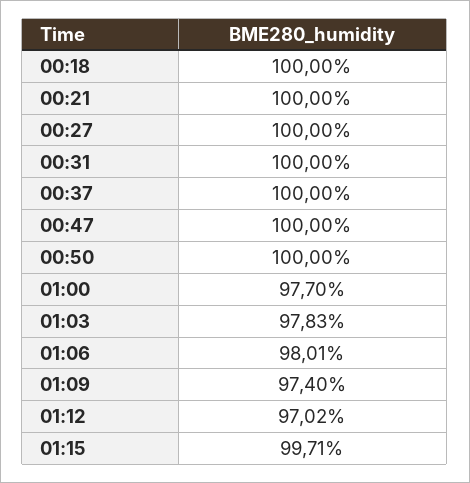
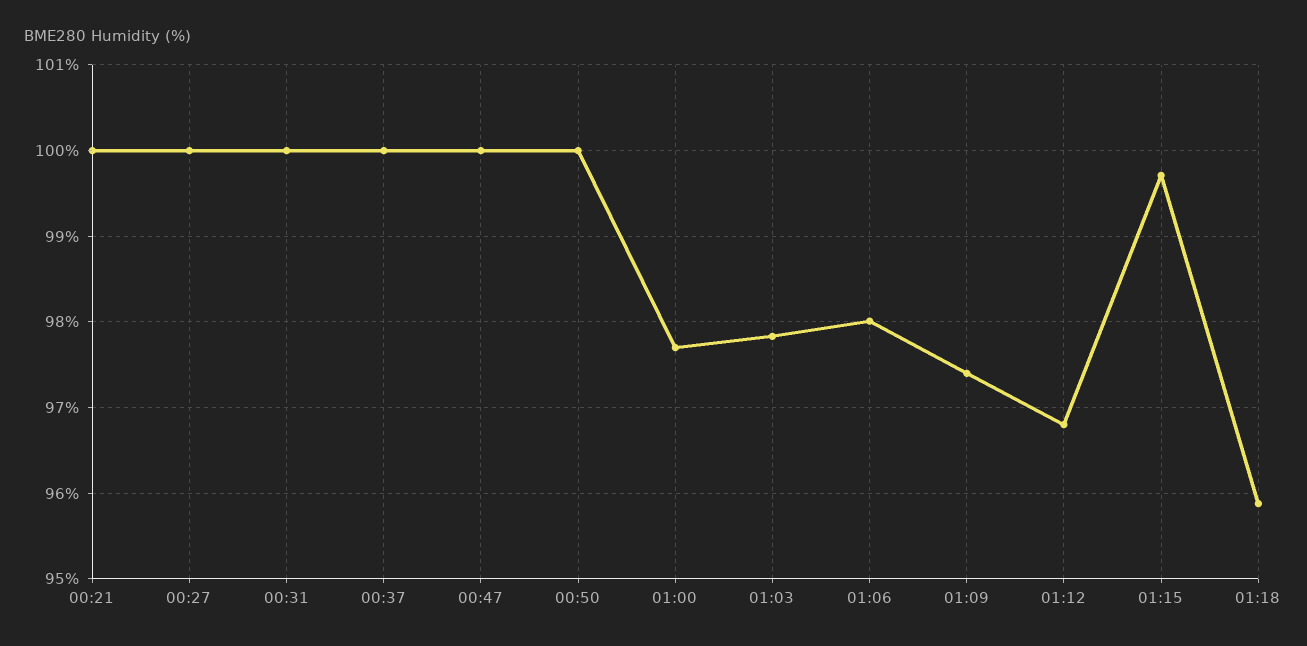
00:18: 100 -> none
01:12: 97.02 -> 96.8
01:18: none -> 95.9

